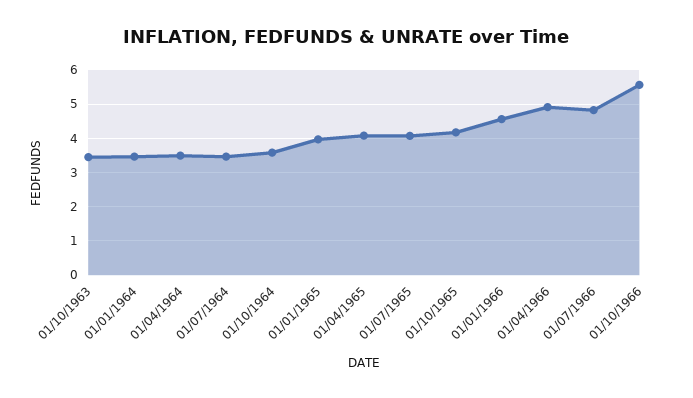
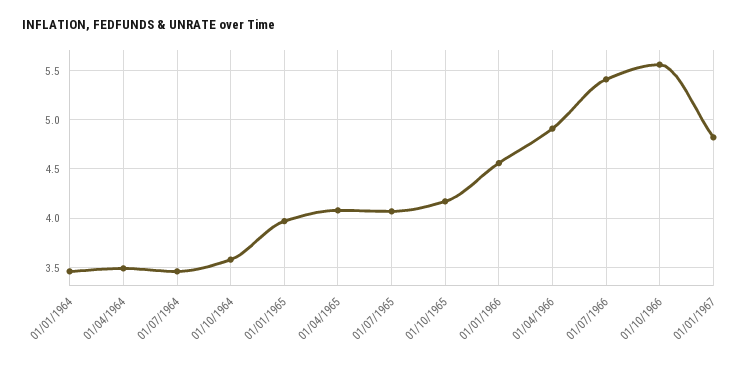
01/10/1963: 3.4 -> none
01/07/1966: 4.8 -> 5.4
01/01/1967: none -> 4.8

